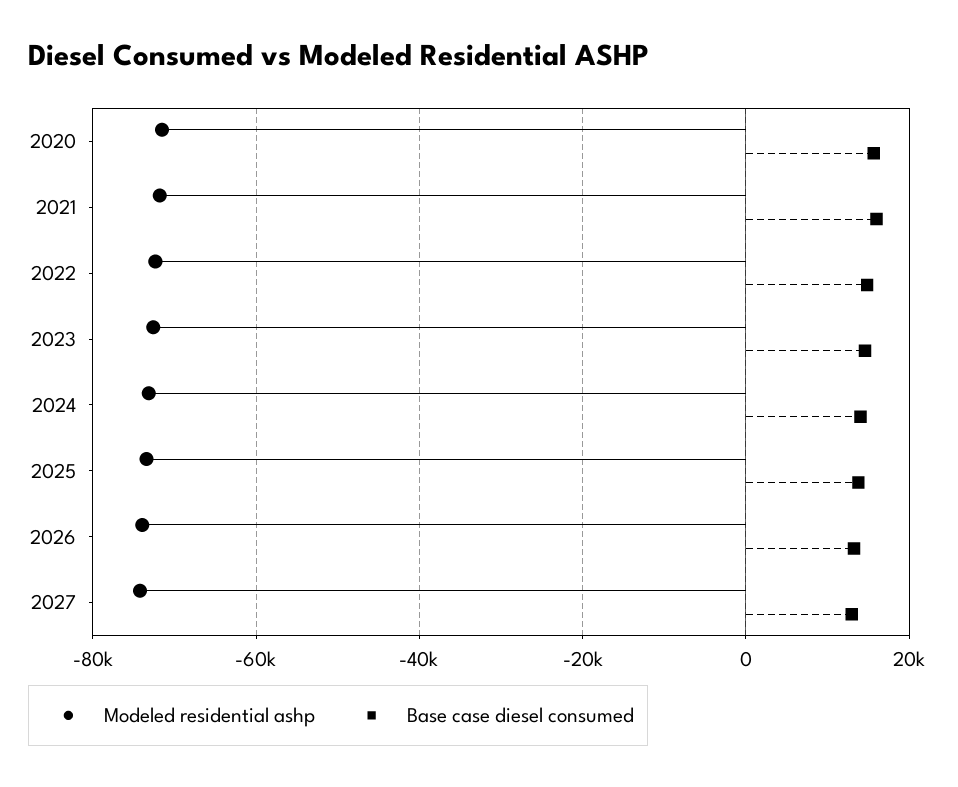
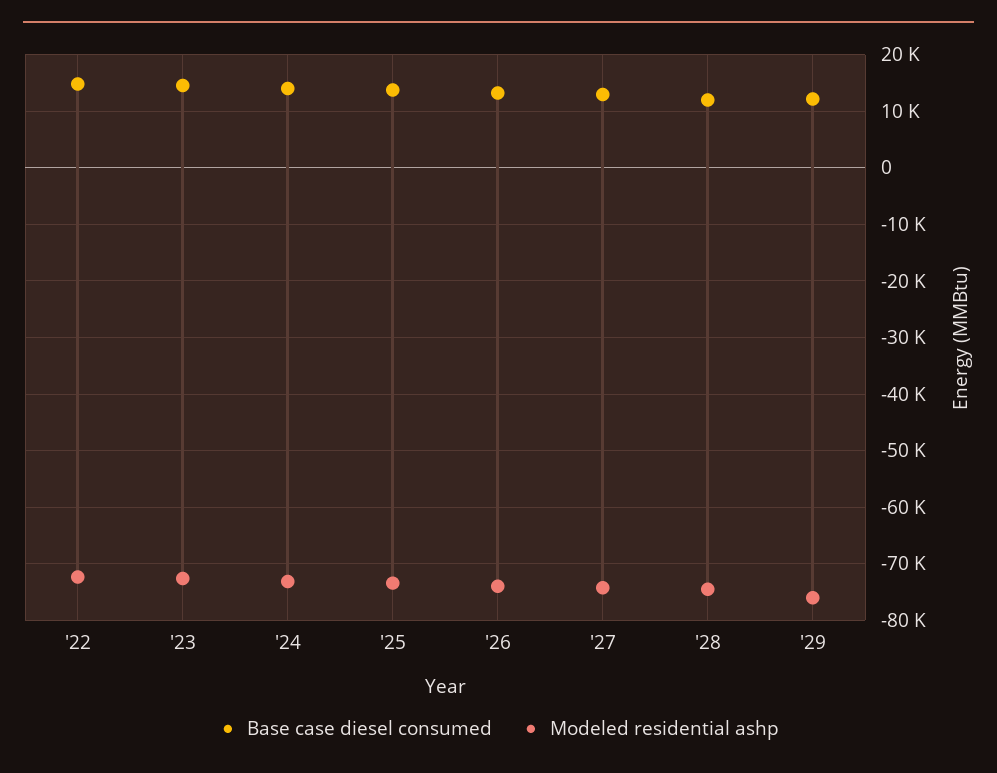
Modeled residential ashp, 2020: -72000 -> none
Base case diesel consumed, 2020: 16000 -> none
Modeled residential ashp, 2021: -72000 -> none
Base case diesel consumed, 2021: 16000 -> none
Base case diesel consumed, '28: none -> 12000
Modeled residential ashp, '28: none -> -74000
Base case diesel consumed, '29: none -> 12000
Modeled residential ashp, '29: none -> -76000

